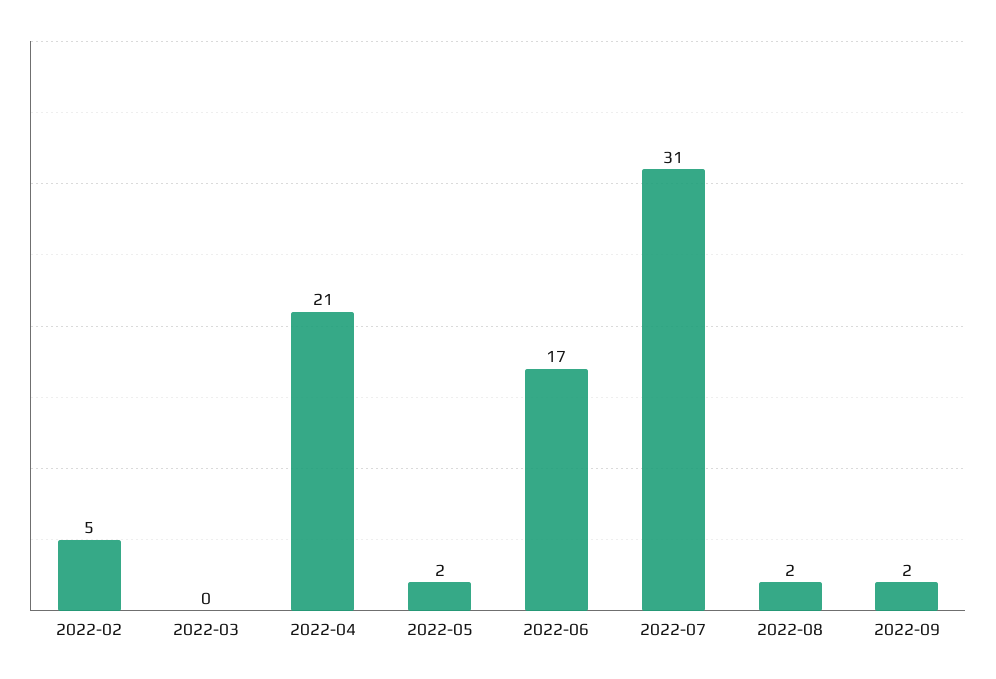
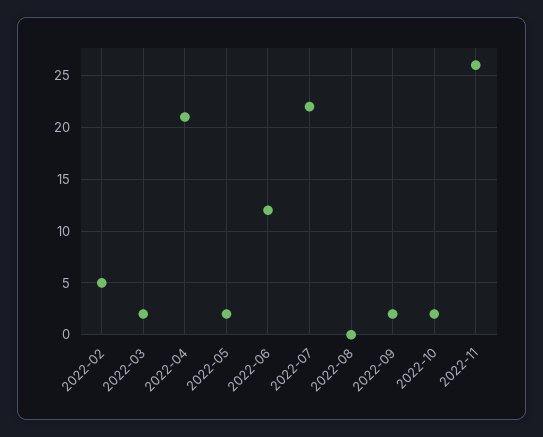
2022-03: 0 -> 2
2022-06: 17 -> 12
2022-07: 31 -> 22
2022-08: 2 -> 0
2022-10: none -> 2
2022-11: none -> 26

